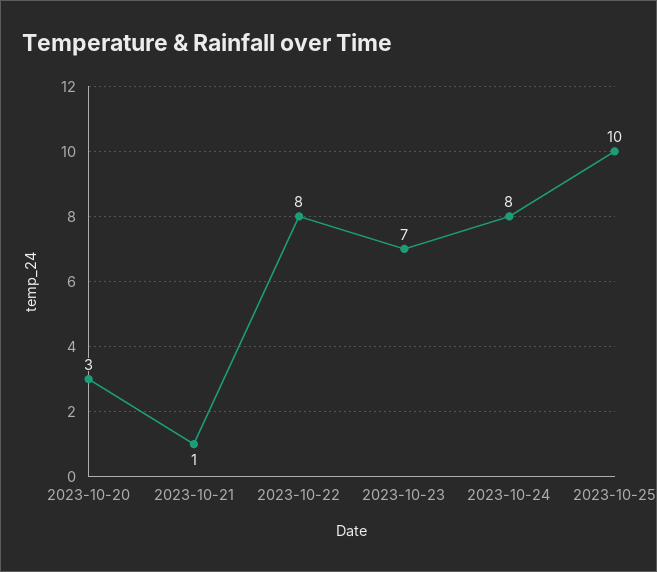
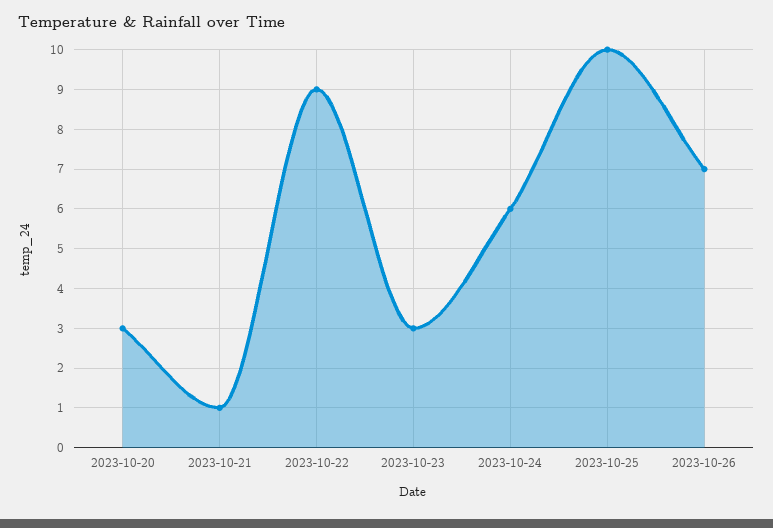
2023-10-22: 8 -> 9
2023-10-23: 7 -> 3
2023-10-24: 8 -> 6
2023-10-26: none -> 7

